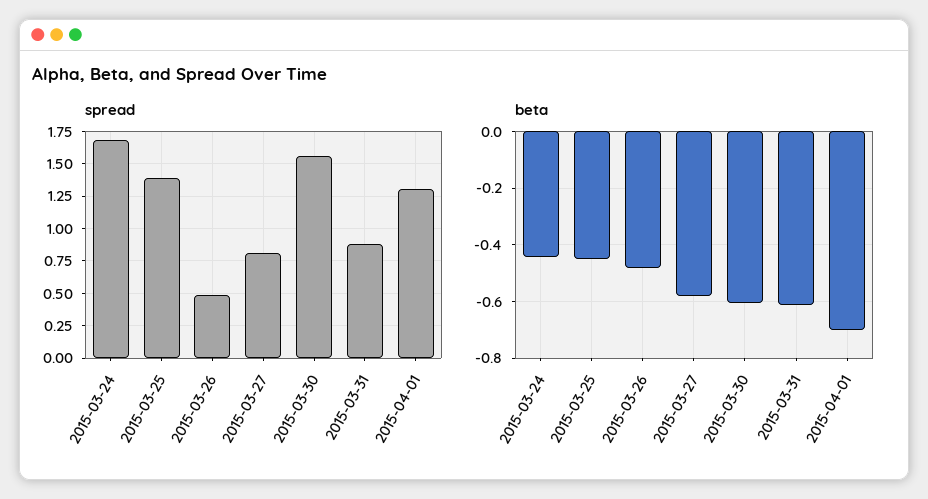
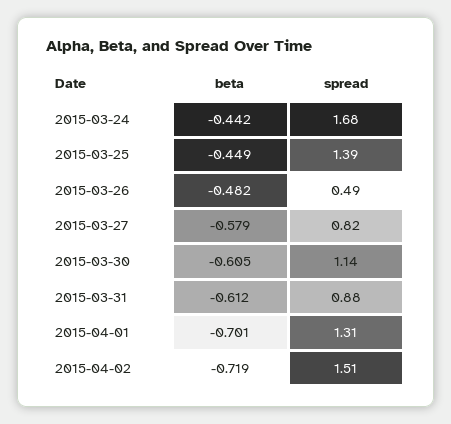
spread, 2015-03-30: 1.55 -> 1.14
beta, 2015-04-02: none -> -0.719
spread, 2015-04-02: none -> 1.51

